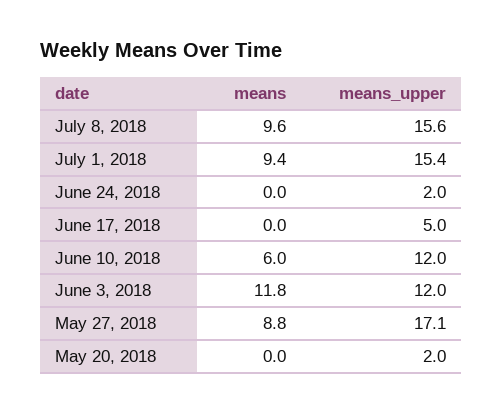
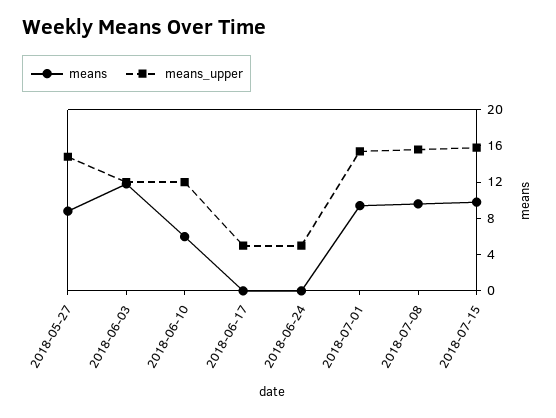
means_upper, June 24, 2018: 2 -> 5
means_upper, May 27, 2018: 17.1 -> 15
means, May 20, 2018: 0 -> none
means_upper, May 20, 2018: 2 -> none
means, 2018-07-15: none -> 10
means_upper, 2018-07-15: none -> 16

